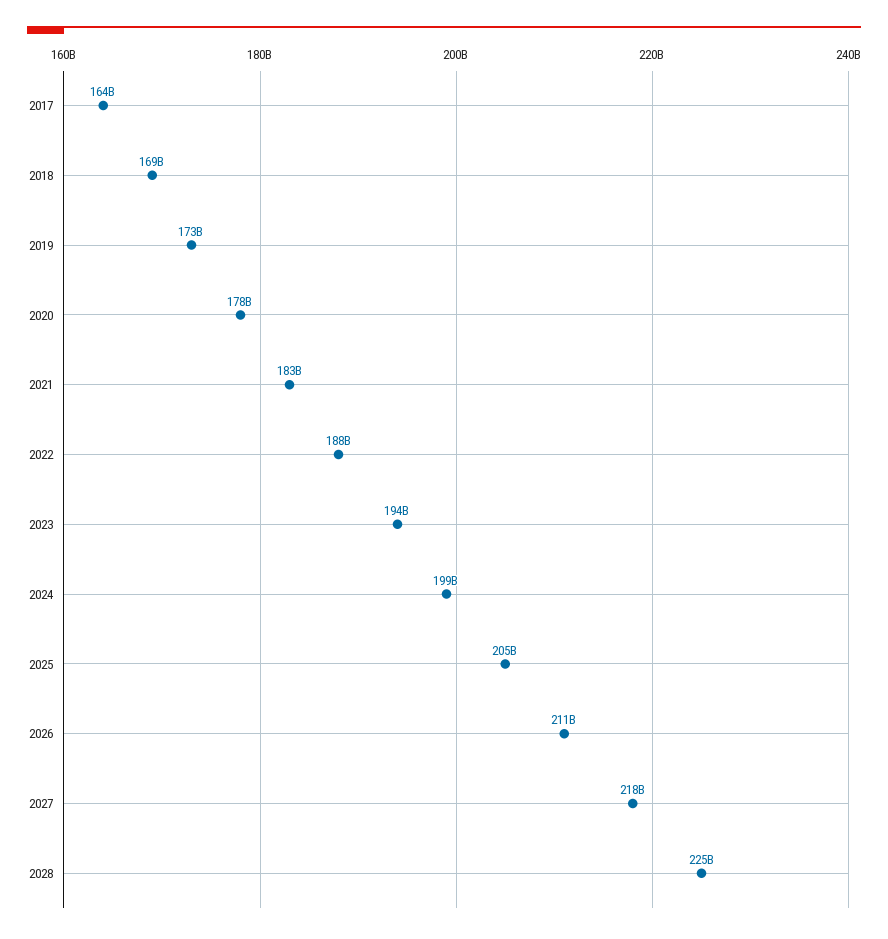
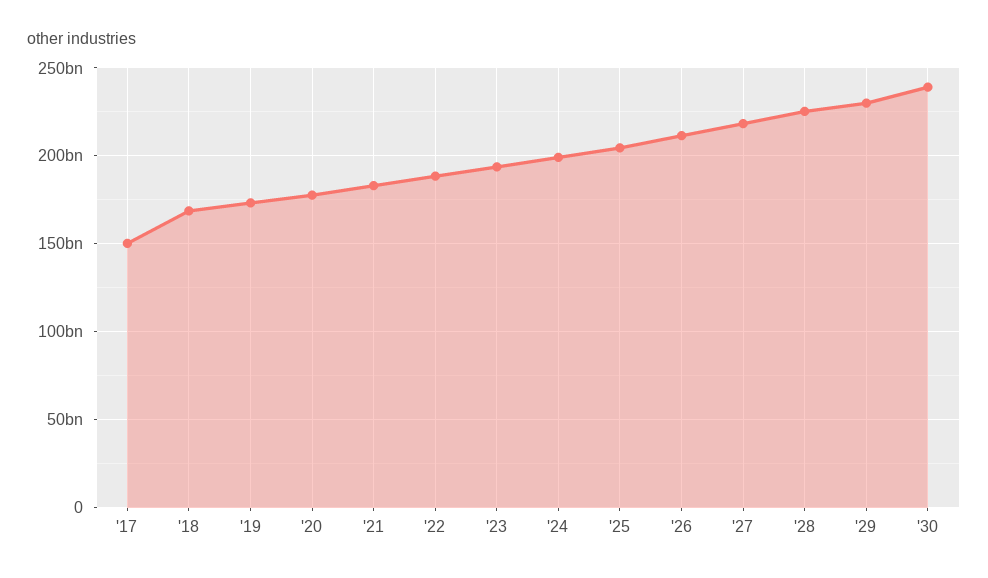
2017: 164000000000 -> 150000000000
'29: none -> 230000000000
'30: none -> 240000000000

